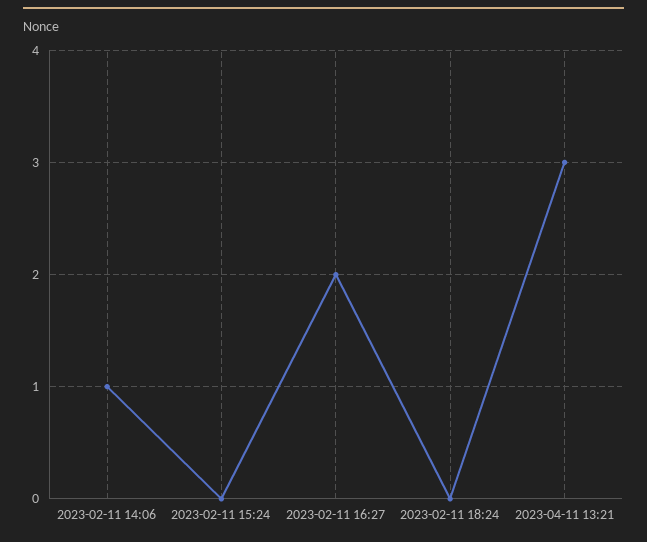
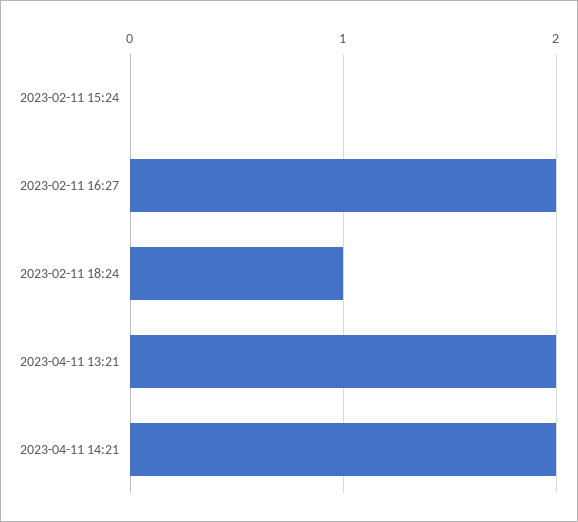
2023-02-11 14:06: 1 -> none
2023-02-11 18:24: 0 -> 1
2023-04-11 13:21: 3 -> 2
2023-04-11 14:21: none -> 2

